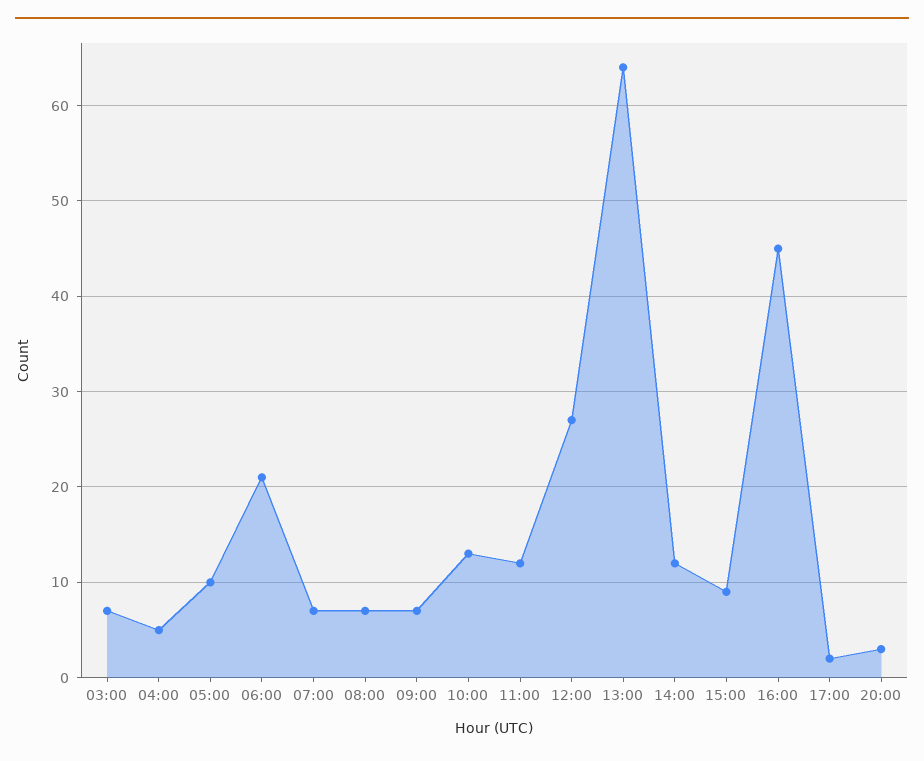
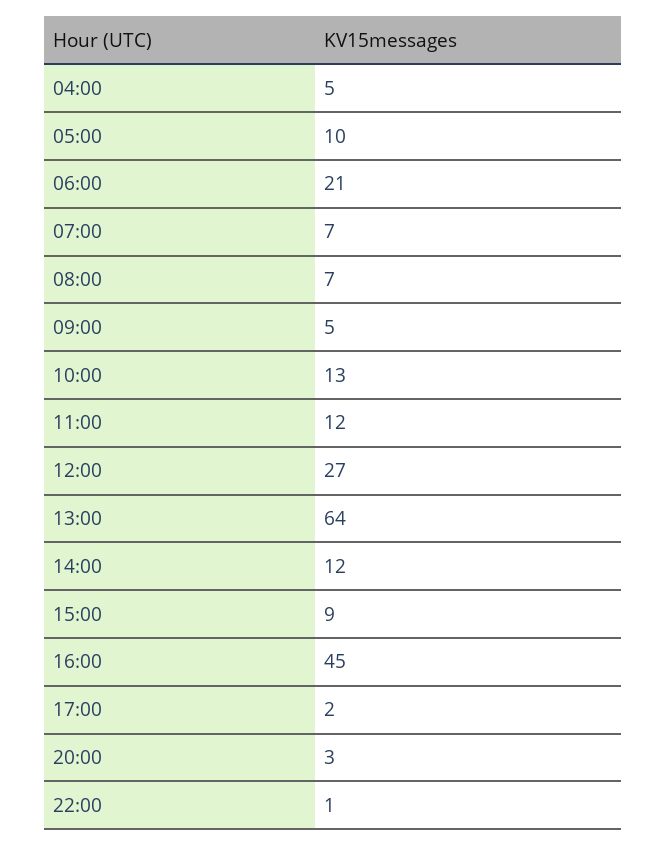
03:00: 7 -> none
09:00: 7 -> 5
22:00: none -> 1

